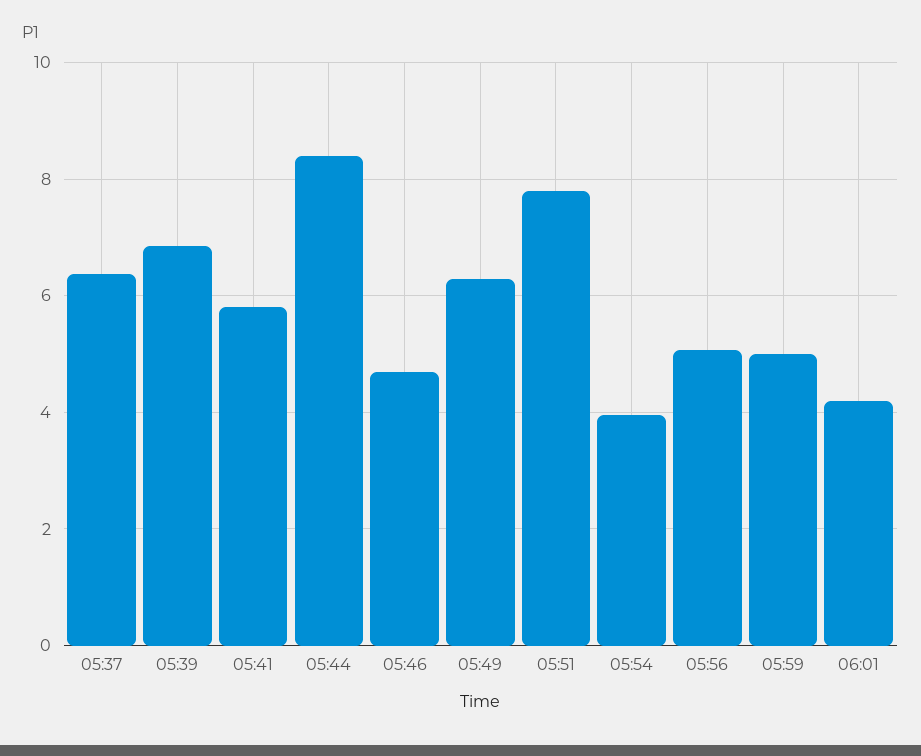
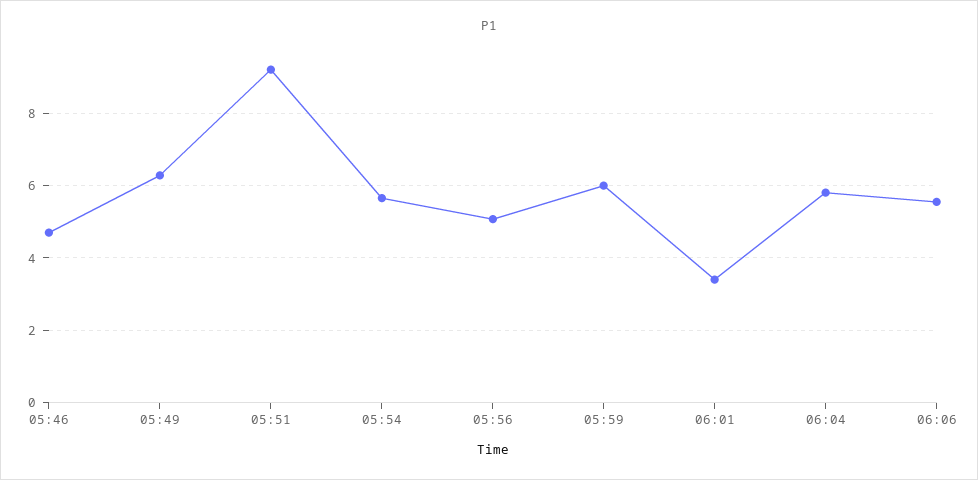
05:37: 6.4 -> none
05:39: 6.8 -> none
05:41: 5.8 -> none
05:44: 8.4 -> none
05:51: 7.8 -> 9.2
05:54: 4 -> 5.6
05:59: 5 -> 6
06:01: 4.2 -> 3.4
06:04: none -> 5.8
06:06: none -> 5.6

